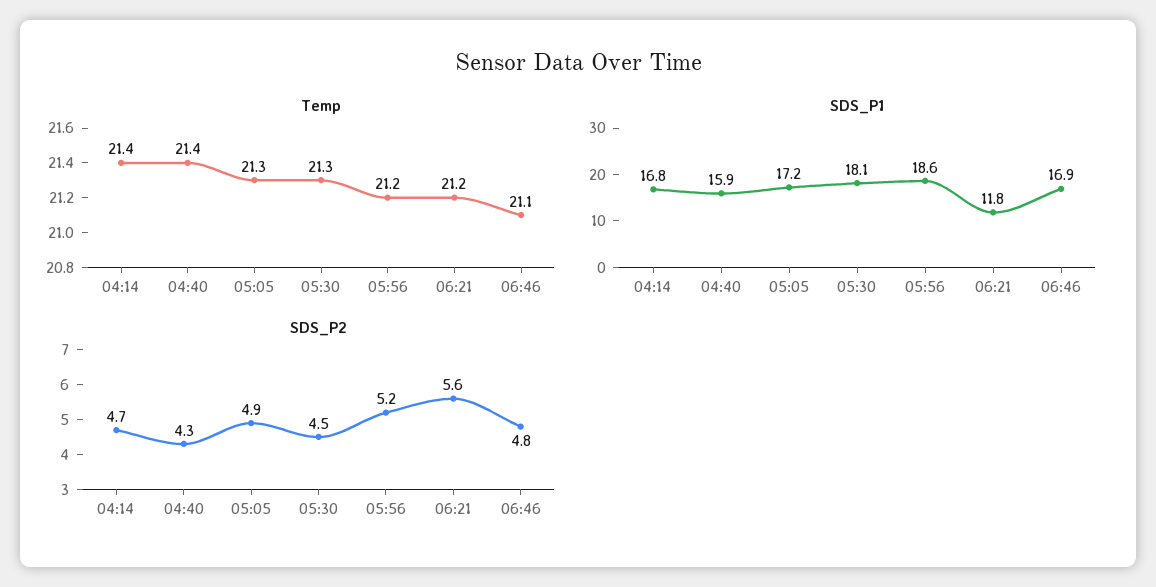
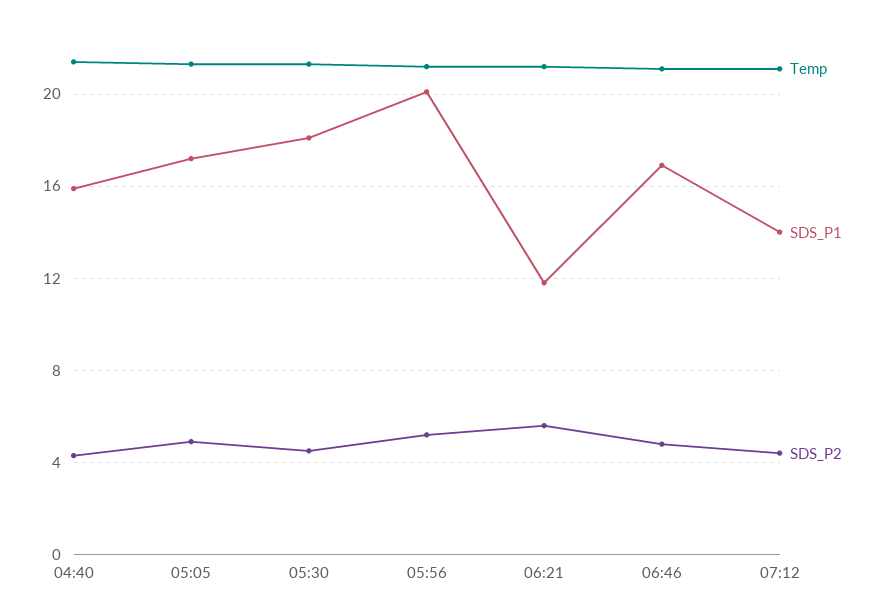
Temp, 04:14: 21.4 -> none
SDS_P1, 04:14: 16.8 -> none
SDS_P1, 05:56: 18.6 -> 20
SDS_P2, 04:14: 4.7 -> none
Temp, 07:12: none -> 21
SDS_P1, 07:12: none -> 14
SDS_P2, 07:12: none -> 4.5

